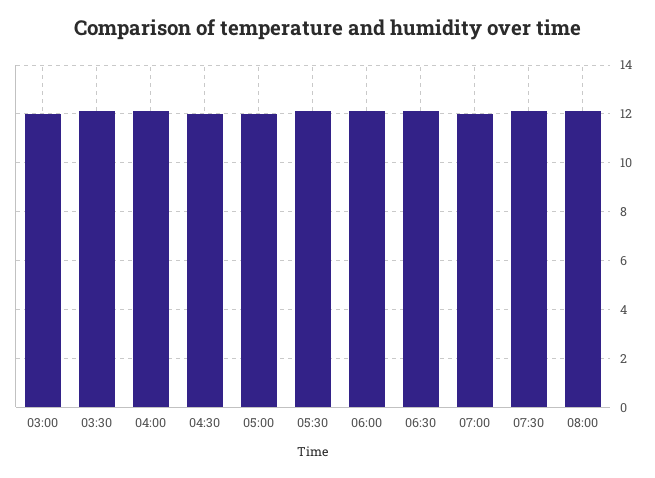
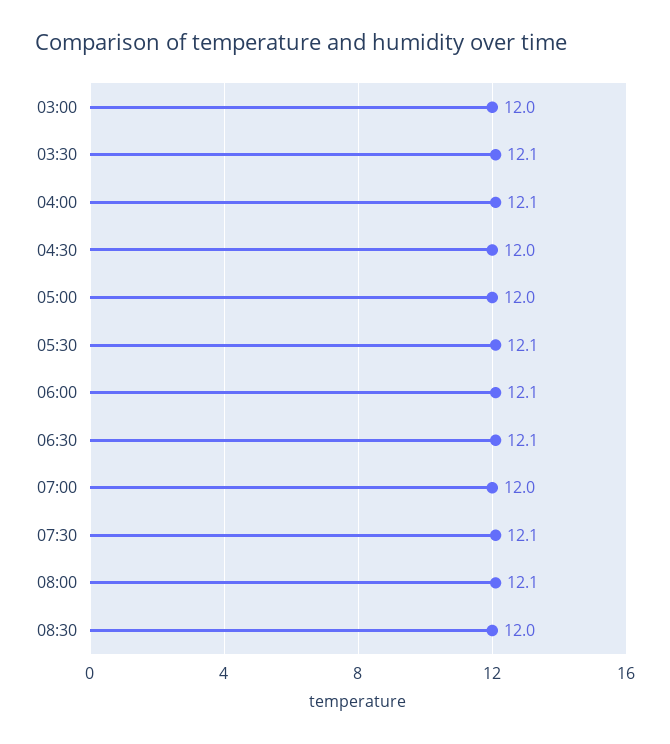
08:30: none -> 12

